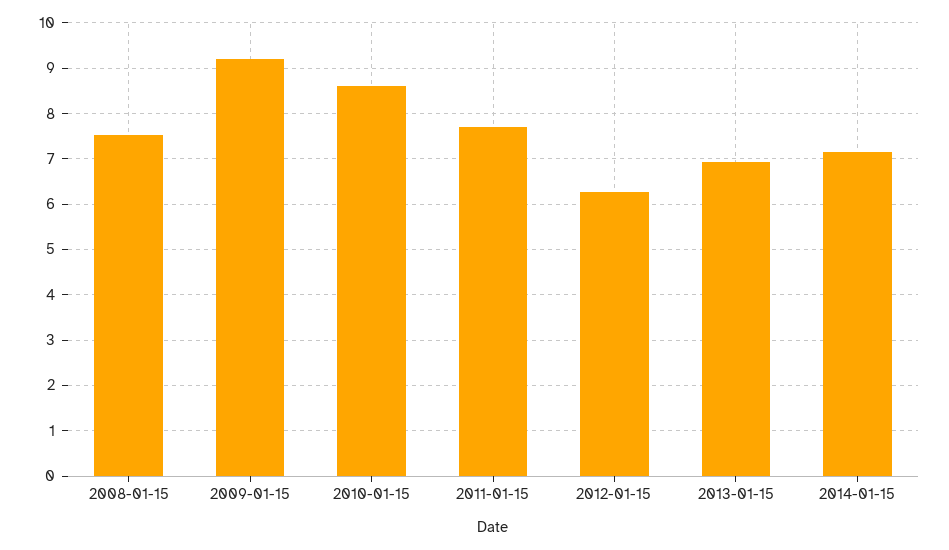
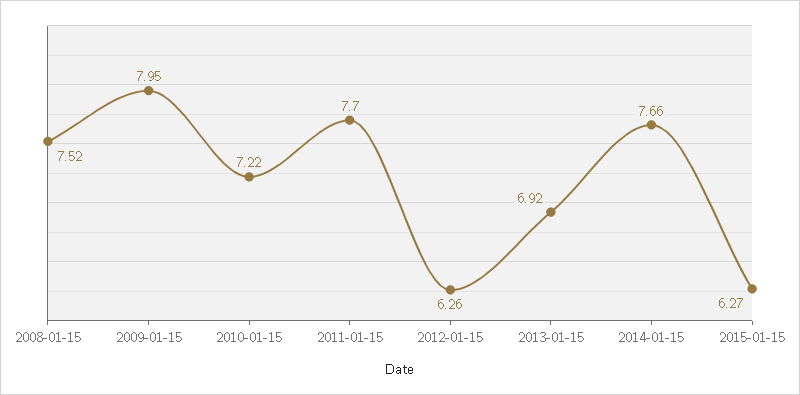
2009-01-15: 9.2 -> 7.95
2010-01-15: 8.6 -> 7.22
2014-01-15: 7.2 -> 7.66
2015-01-15: none -> 6.27

